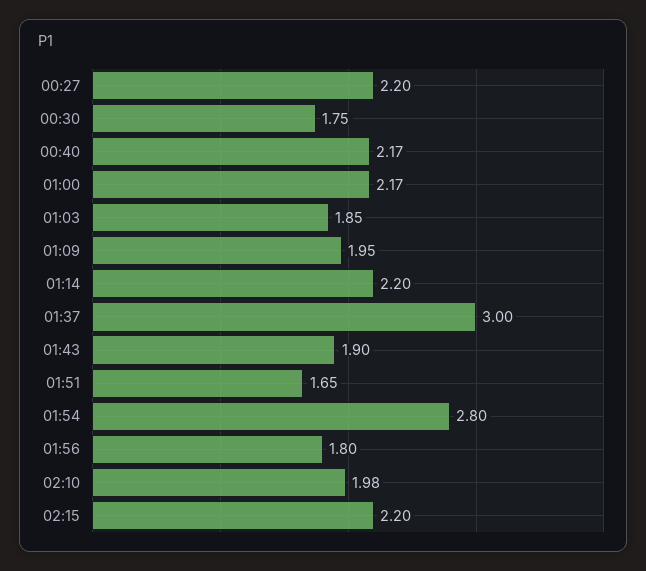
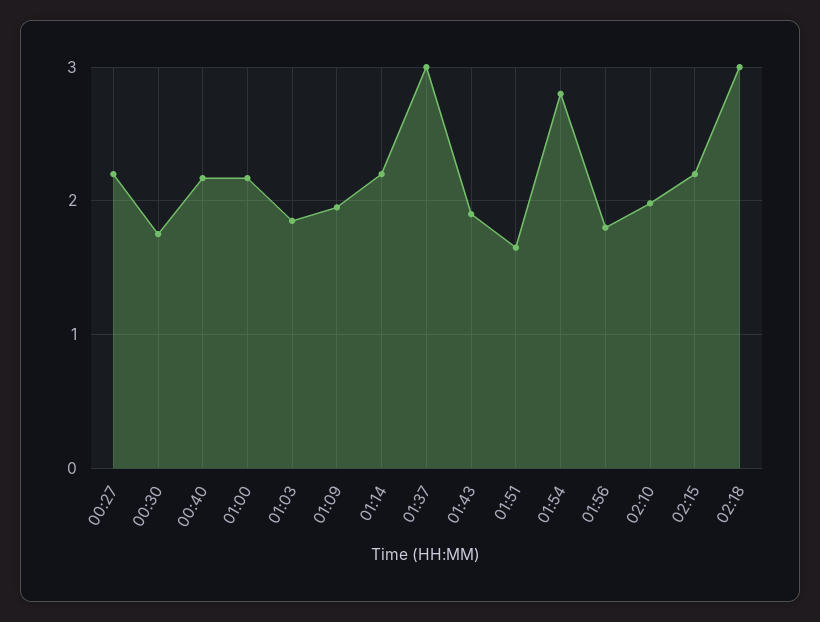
02:18: none -> 3

